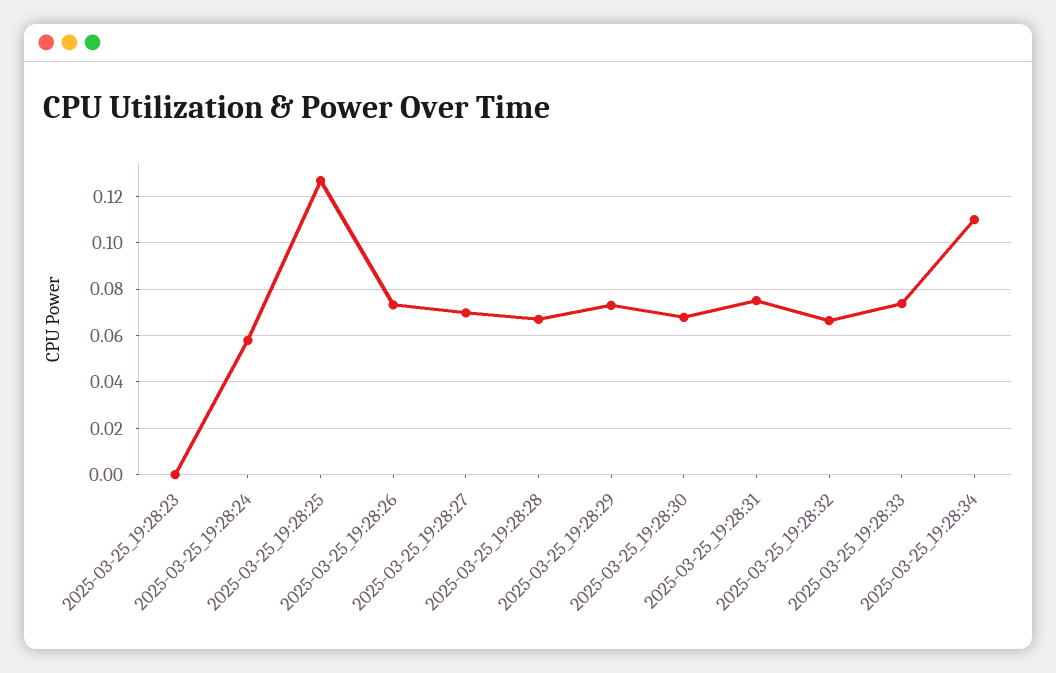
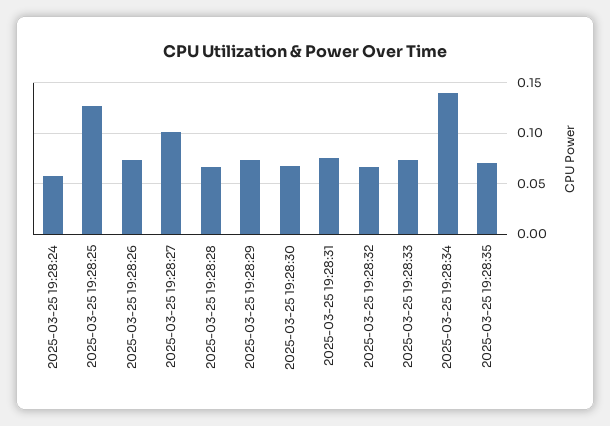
2025-03-25_19:28:23: 0 -> none
2025-03-25_19:28:27: 0.07 -> 0.1
2025-03-25_19:28:34: 0.11 -> 0.14
2025-03-25 19:28:35: none -> 0.07

